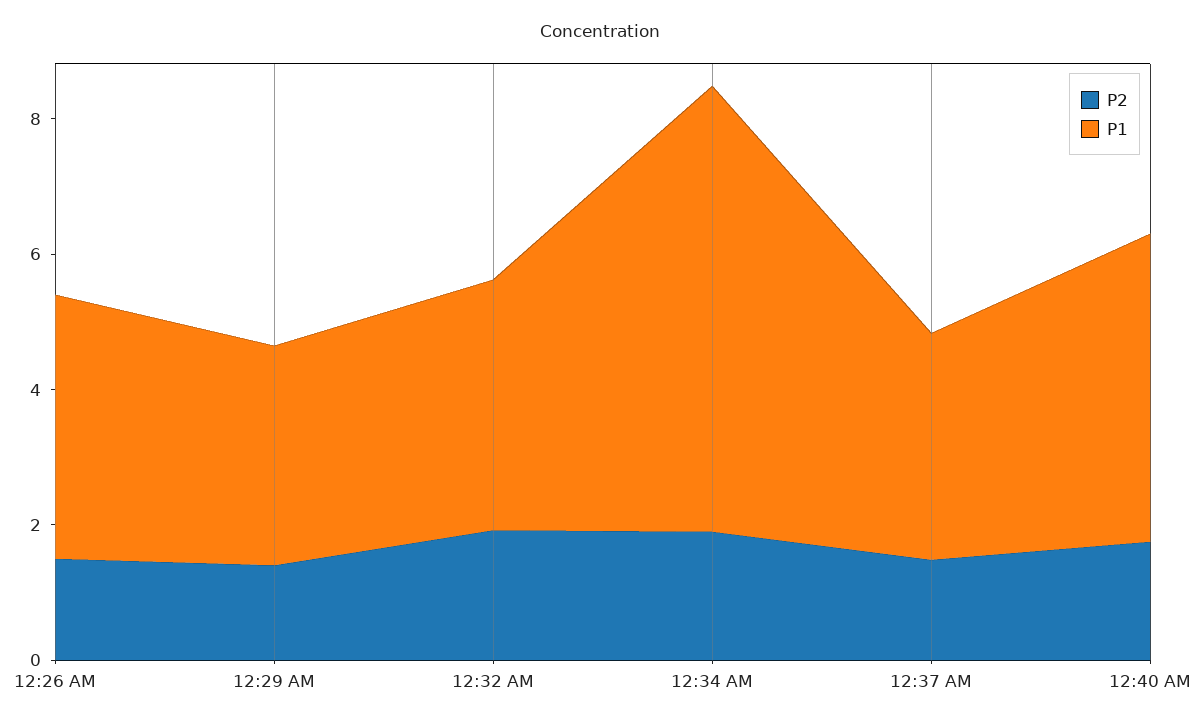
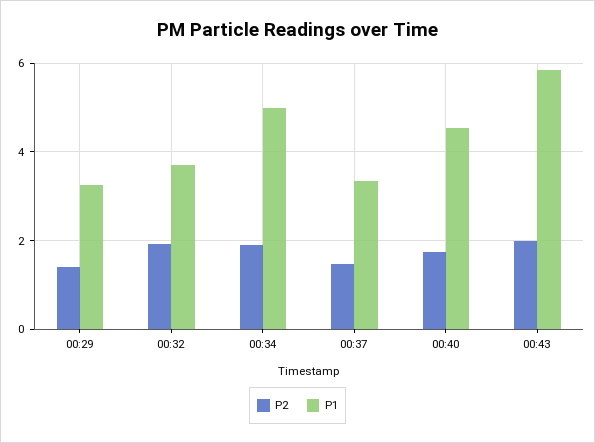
P2, 12:26 AM: 1.5 -> none
P1, 12:26 AM: 4 -> none
P1, 12:34 AM: 6.5 -> 5
P2, 00:43: none -> 2
P1, 00:43: none -> 5.8

